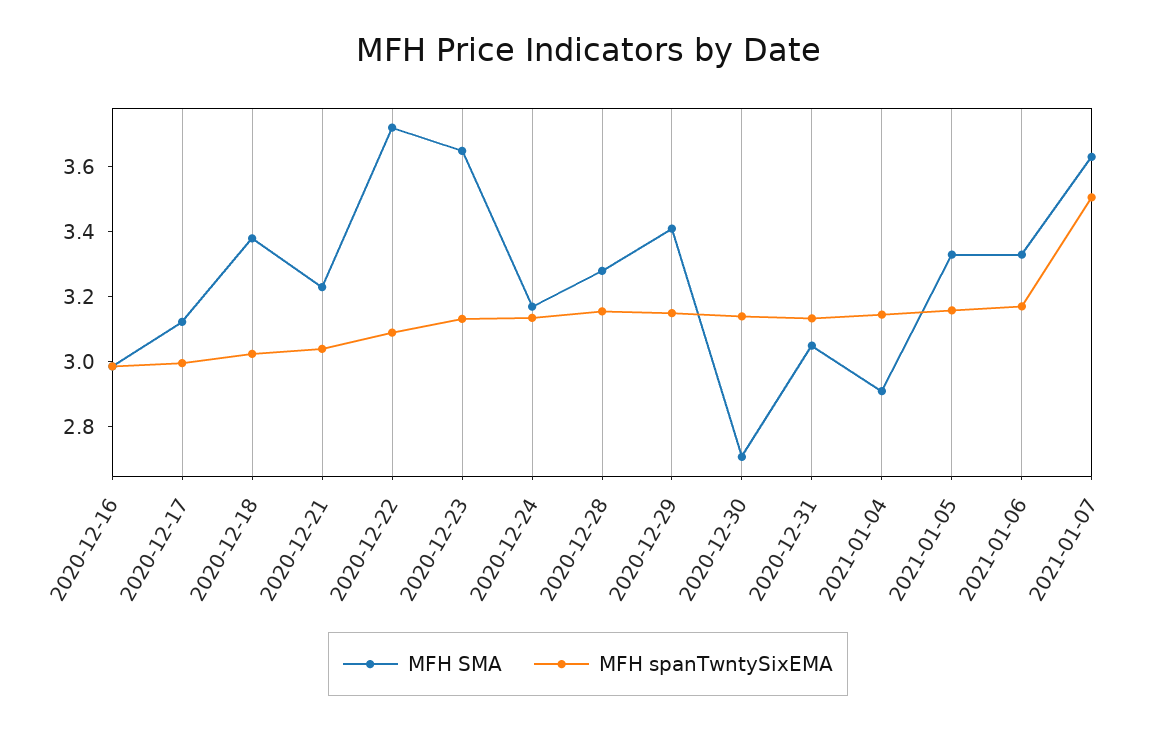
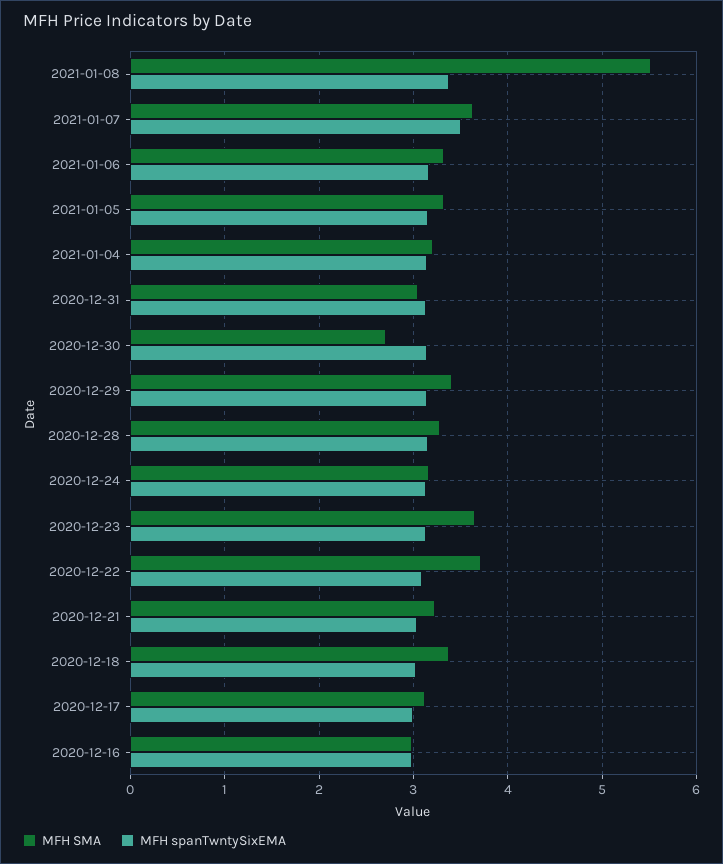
MFH SMA, 2021-01-04: 2.9 -> 3.2
MFH SMA, 2021-01-08: none -> 5.5
MFH spanTwntySixEMA, 2021-01-08: none -> 3.4

